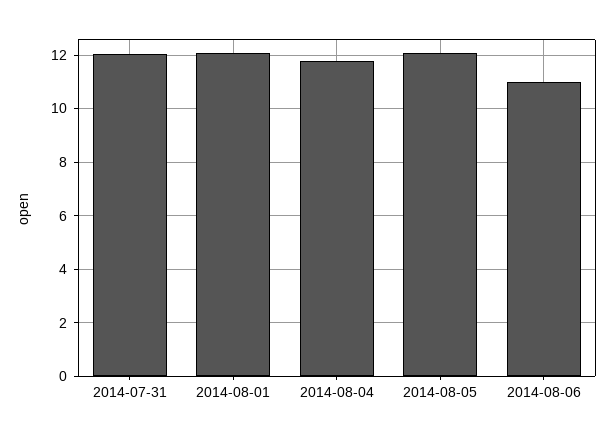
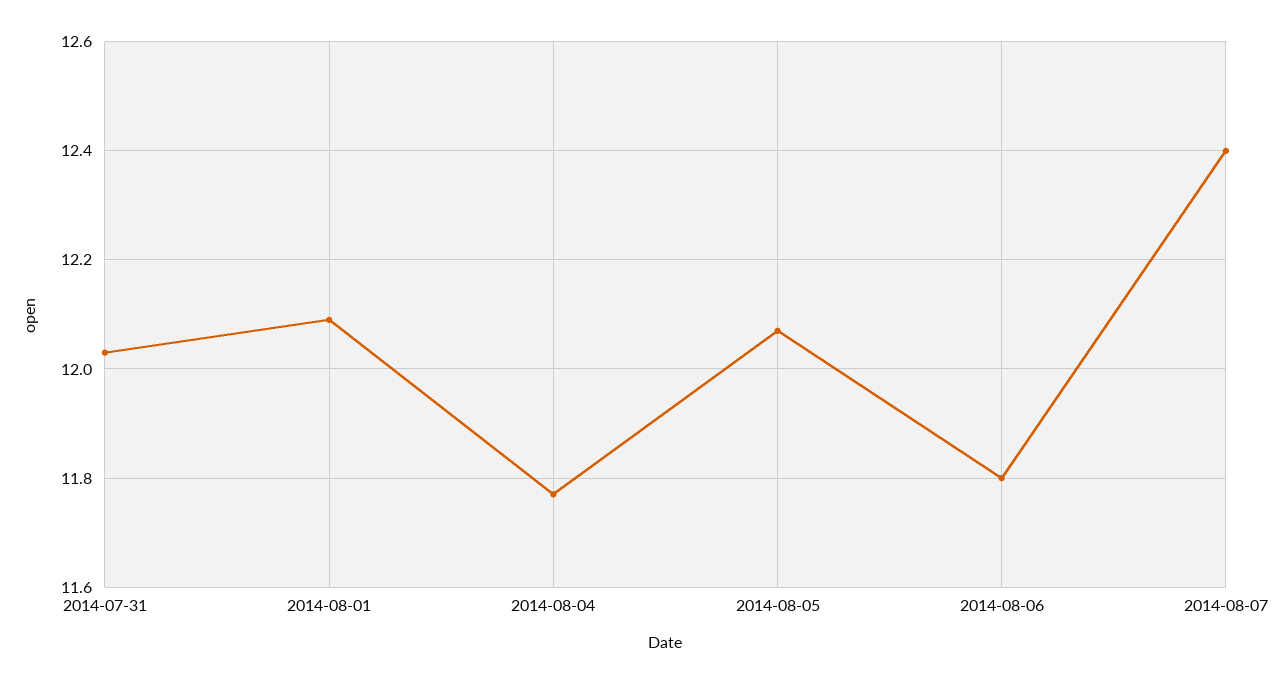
2014-08-06: 11 -> 11.8
2014-08-07: none -> 12.4

